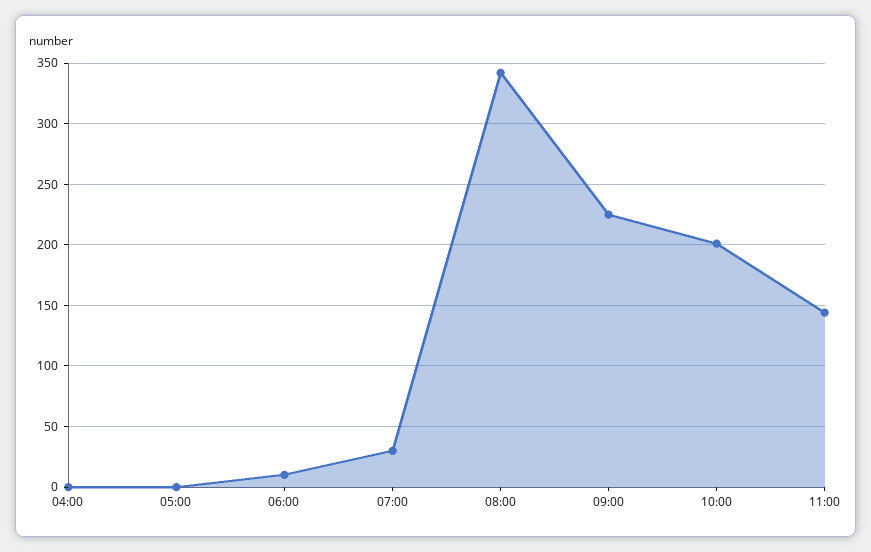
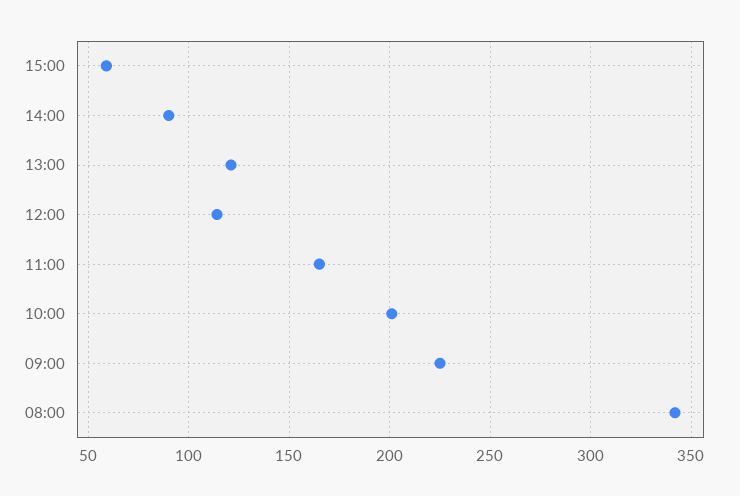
04:00: 0 -> none
05:00: 0 -> none
06:00: 10 -> none
07:00: 30 -> none
11:00: 145 -> 165
15:00: none -> 60
14:00: none -> 90
13:00: none -> 120
12:00: none -> 115

